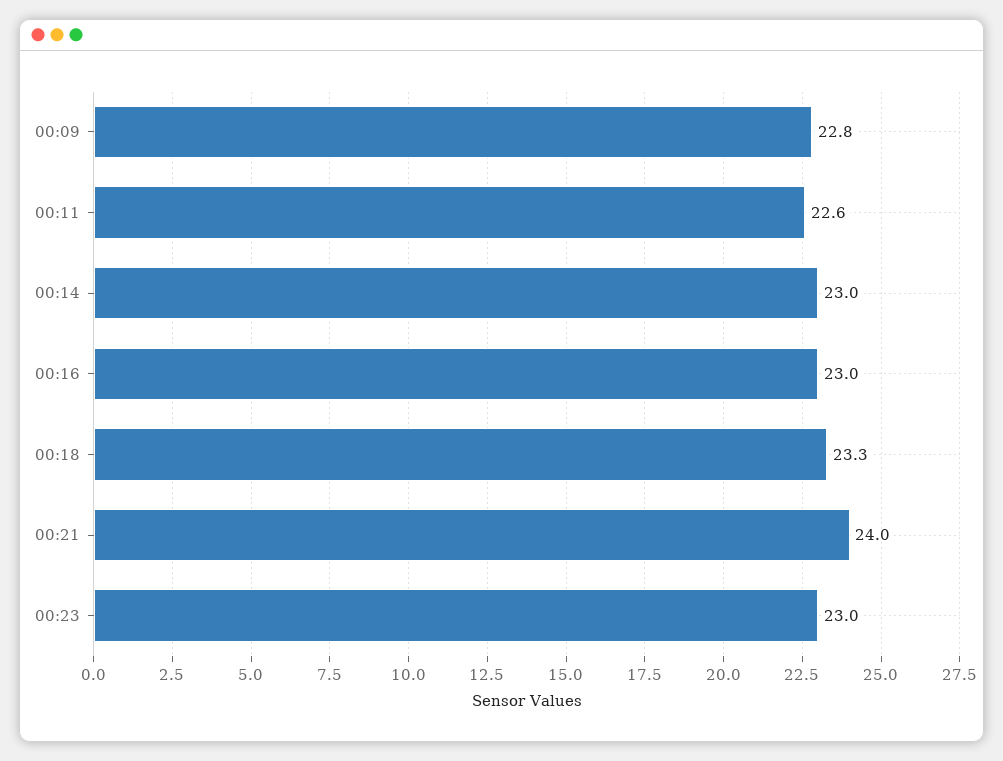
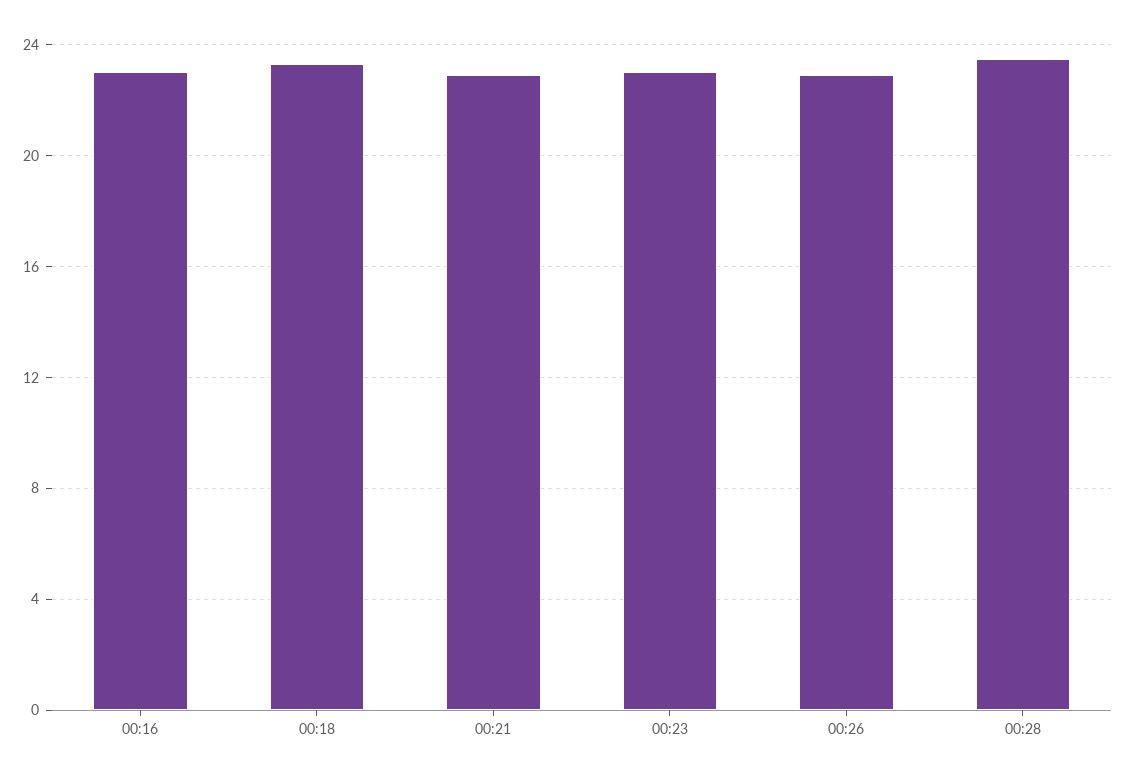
00:09: 22.8 -> none
00:11: 22.6 -> none
00:14: 23 -> none
00:21: 24 -> 23
00:26: none -> 23
00:28: none -> 23.5

